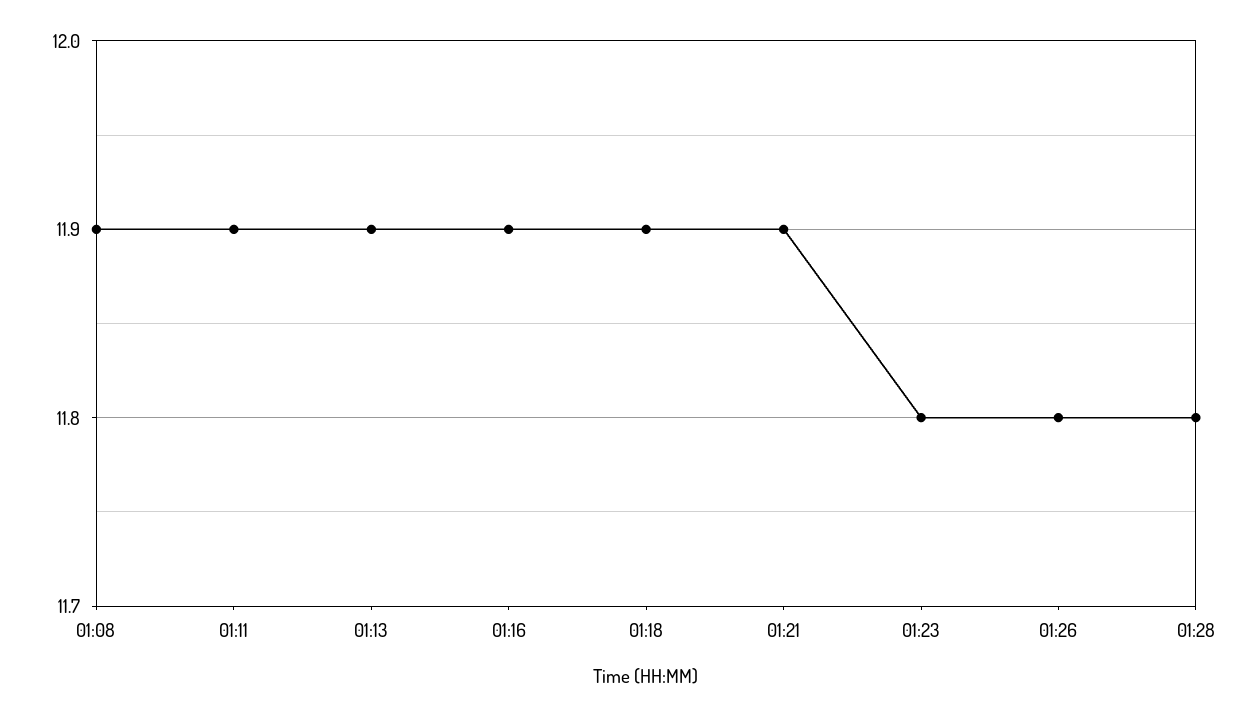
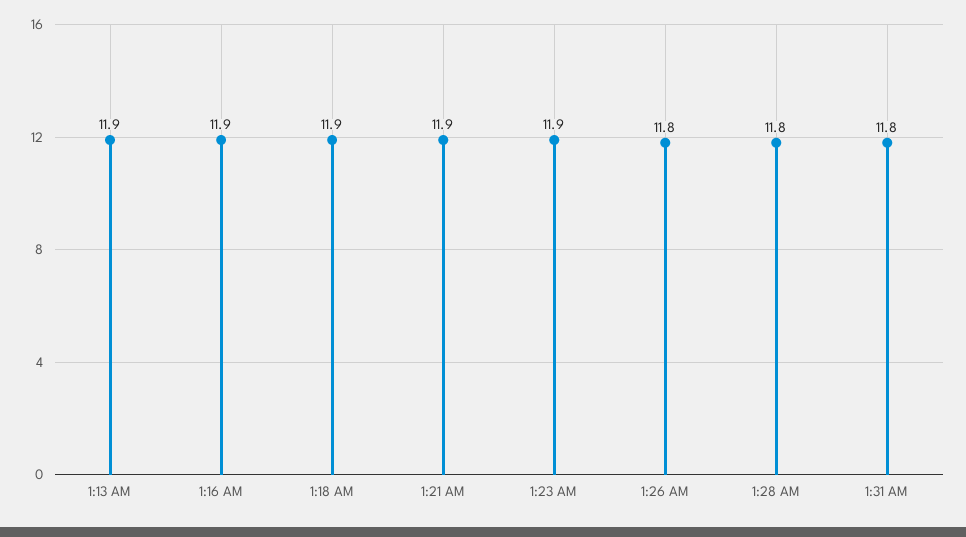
01:08: 11.9 -> none
01:11: 11.9 -> none
01:23: 11.8 -> 11.9
1:31 AM: none -> 11.8

